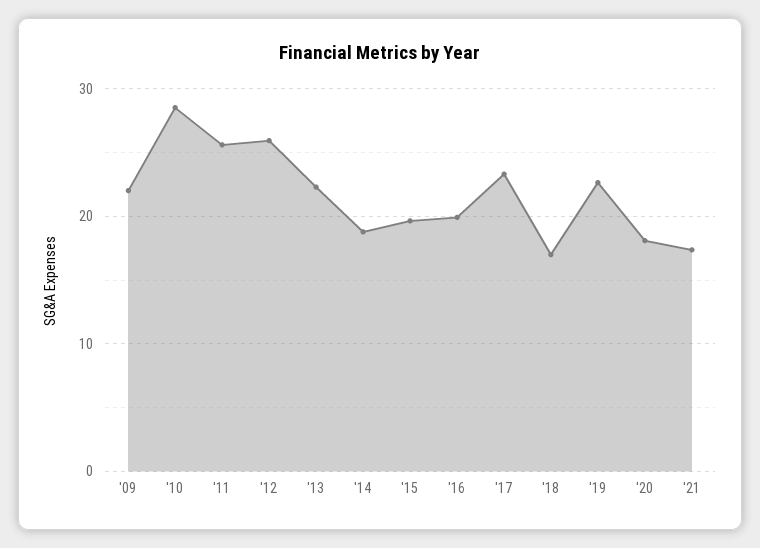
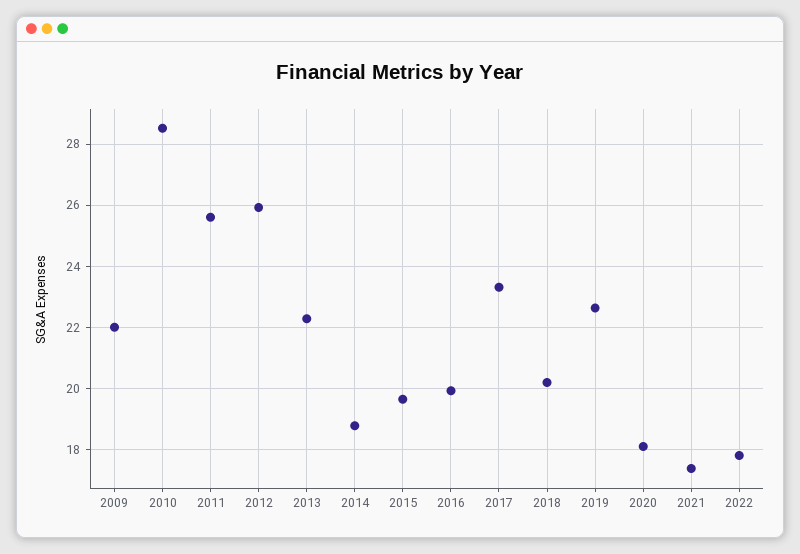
'18: 17 -> 20.2
2022: none -> 17.8

